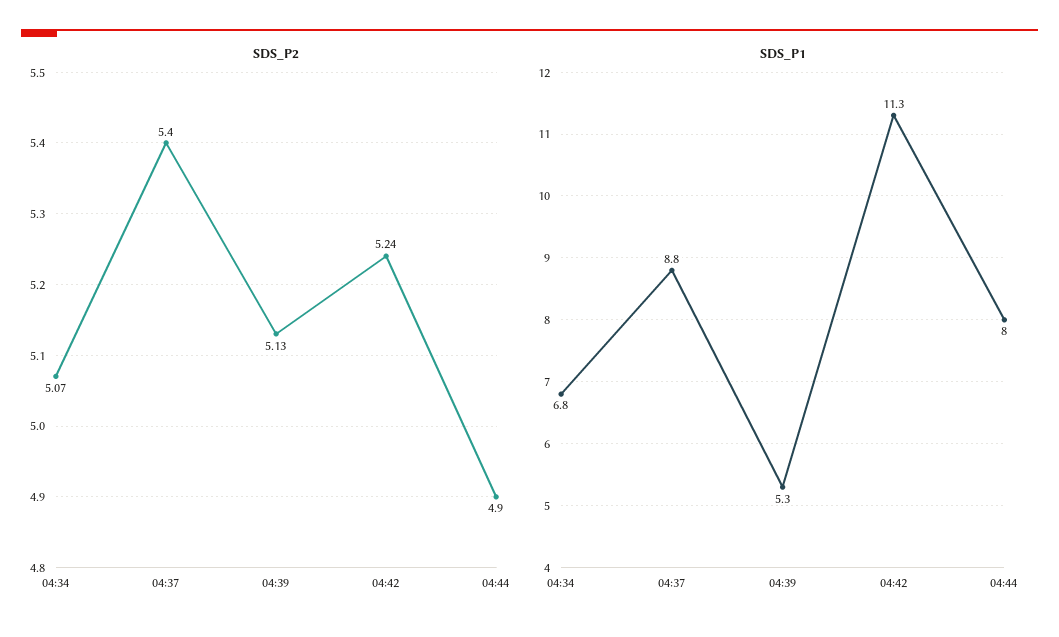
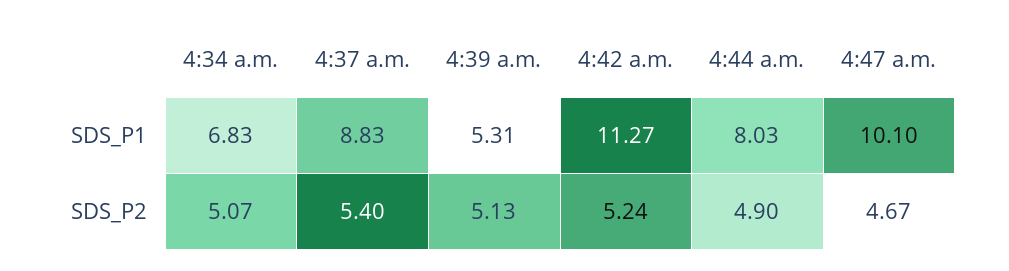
SDS_P1, 4:47 a.m.: none -> 10.1
SDS_P2, 4:47 a.m.: none -> 4.67

